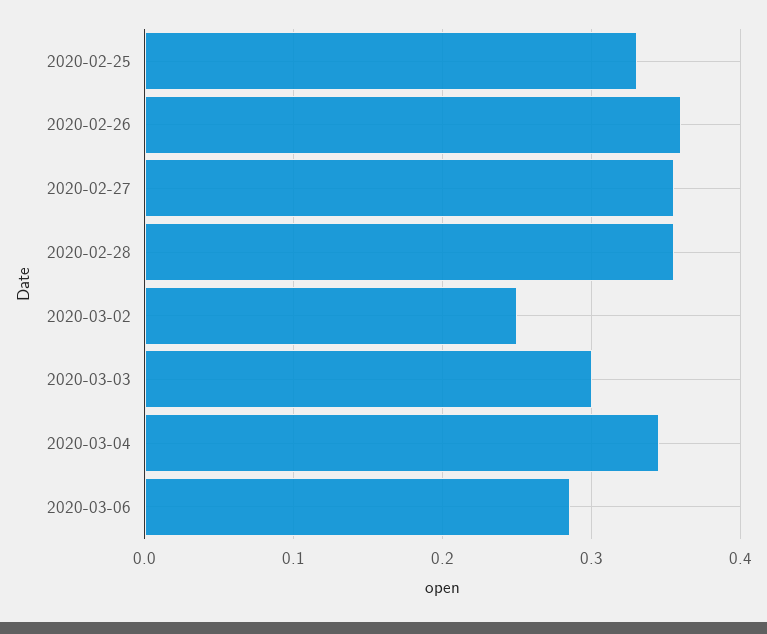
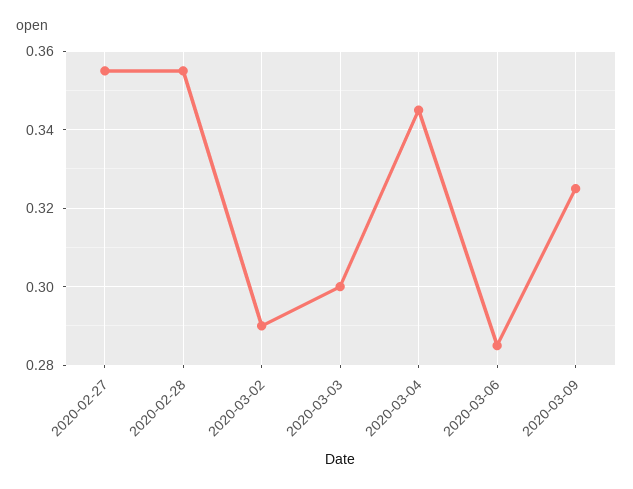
2020-02-25: 0.33 -> none
2020-02-26: 0.36 -> none
2020-03-02: 0.25 -> 0.29
2020-03-09: none -> 0.325

